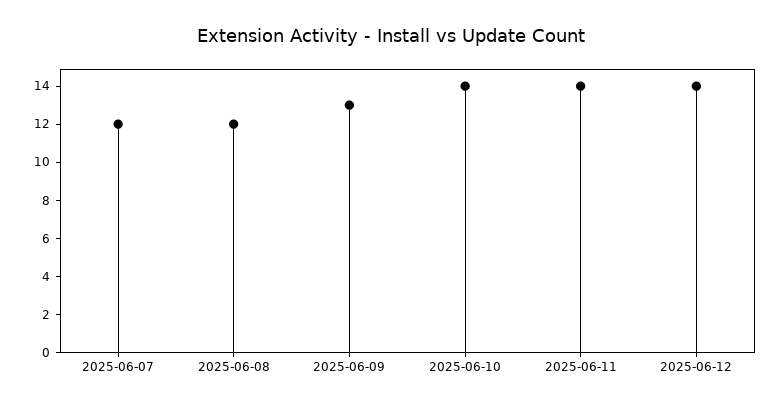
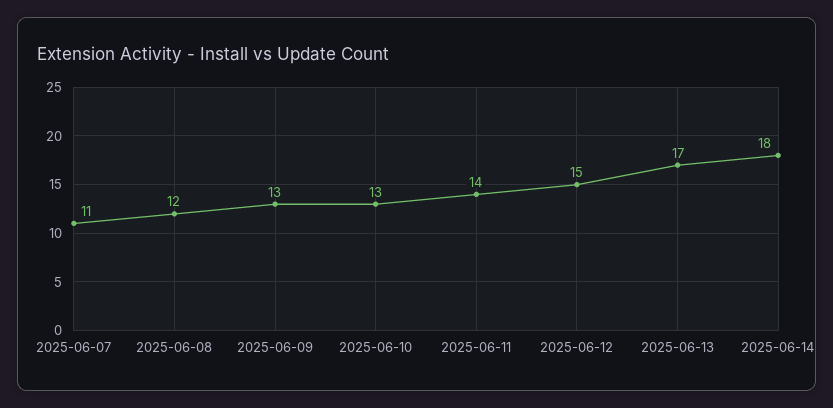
2025-06-07: 12 -> 11
2025-06-10: 14 -> 13
2025-06-12: 14 -> 15
2025-06-13: none -> 17
2025-06-14: none -> 18

